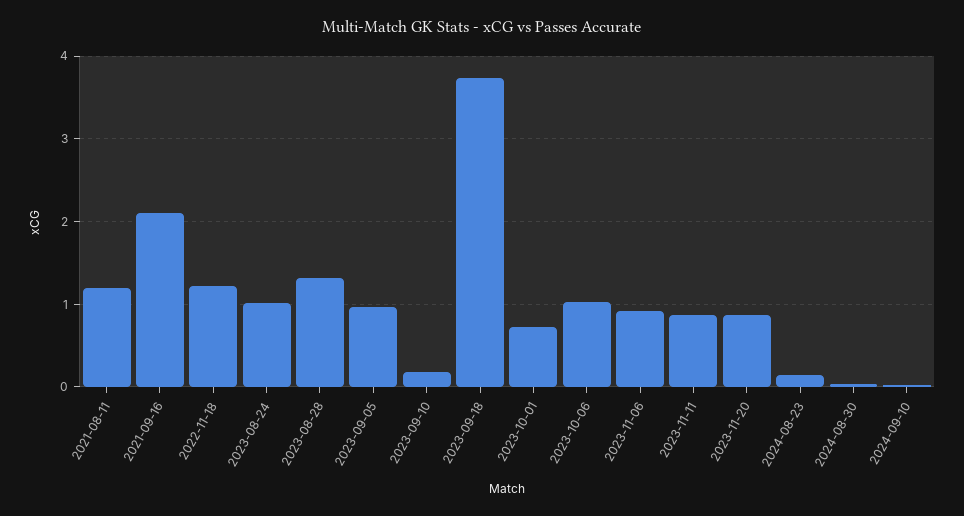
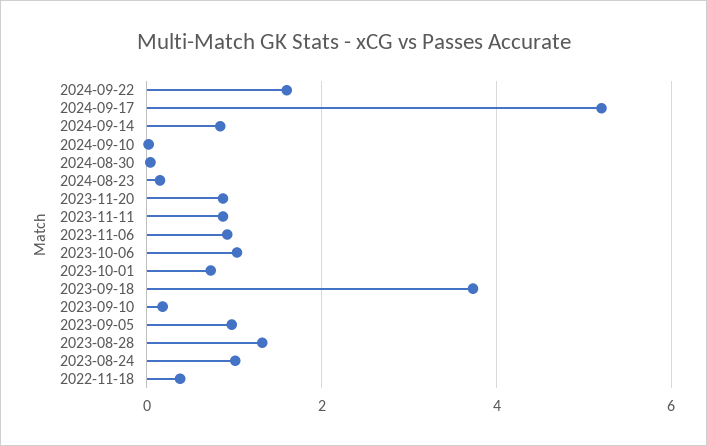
2021-08-11: 1.2 -> none
2021-09-16: 2.1 -> none
2022-11-18: 1.2 -> 0.4
2024-09-22: none -> 1.6
2024-09-17: none -> 5.2
2024-09-14: none -> 0.8

